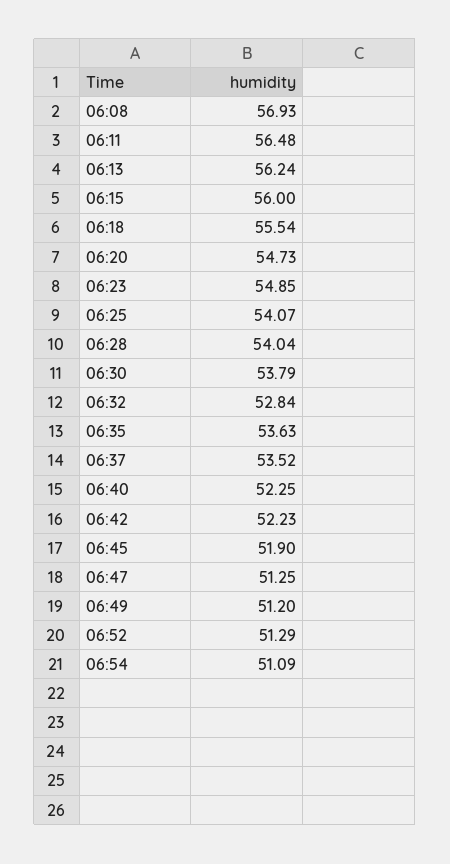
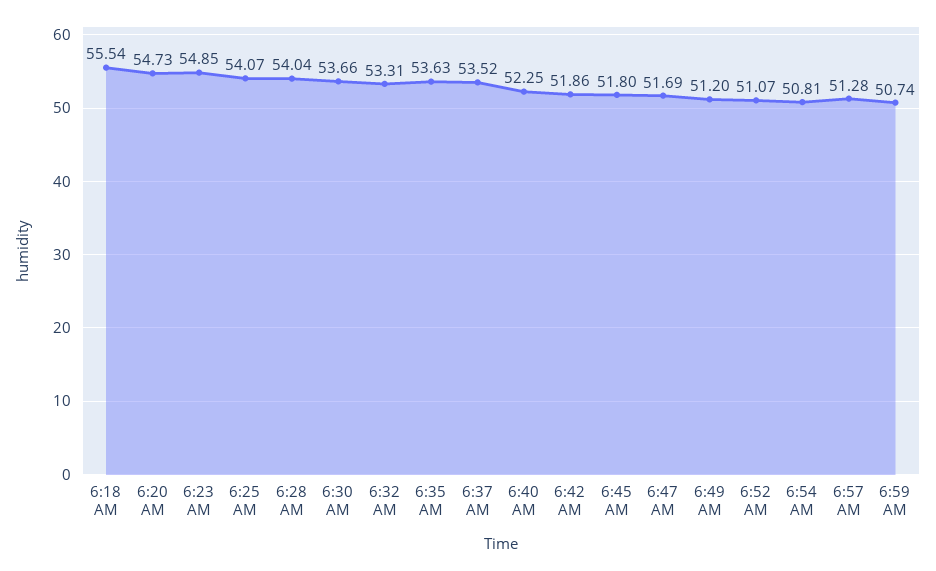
06:08: 56.93 -> none
06:11: 56.48 -> none
06:13: 56.24 -> none
06:15: 56 -> none
06:30: 53.79 -> 53.66
06:32: 52.84 -> 53.31
06:42: 52.23 -> 51.86
06:45: 51.9 -> 51.8
06:47: 51.25 -> 51.69
06:52: 51.29 -> 51.07
06:54: 51.09 -> 50.81
6:57 AM: none -> 51.28
6:59 AM: none -> 50.74

